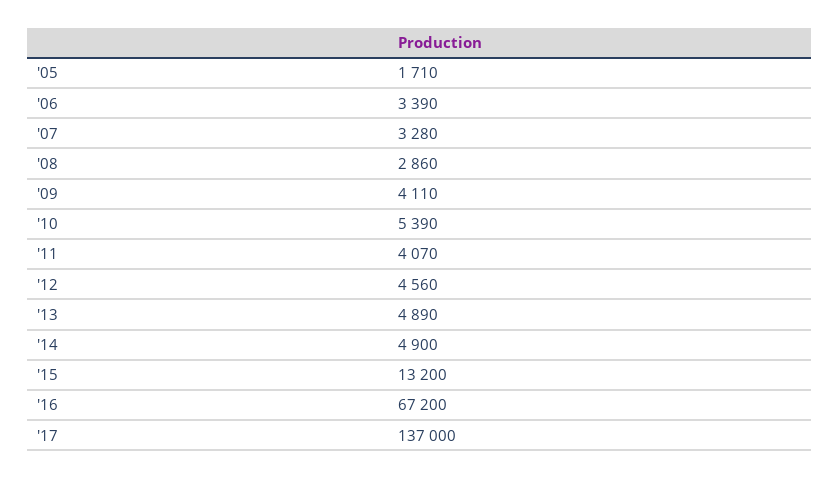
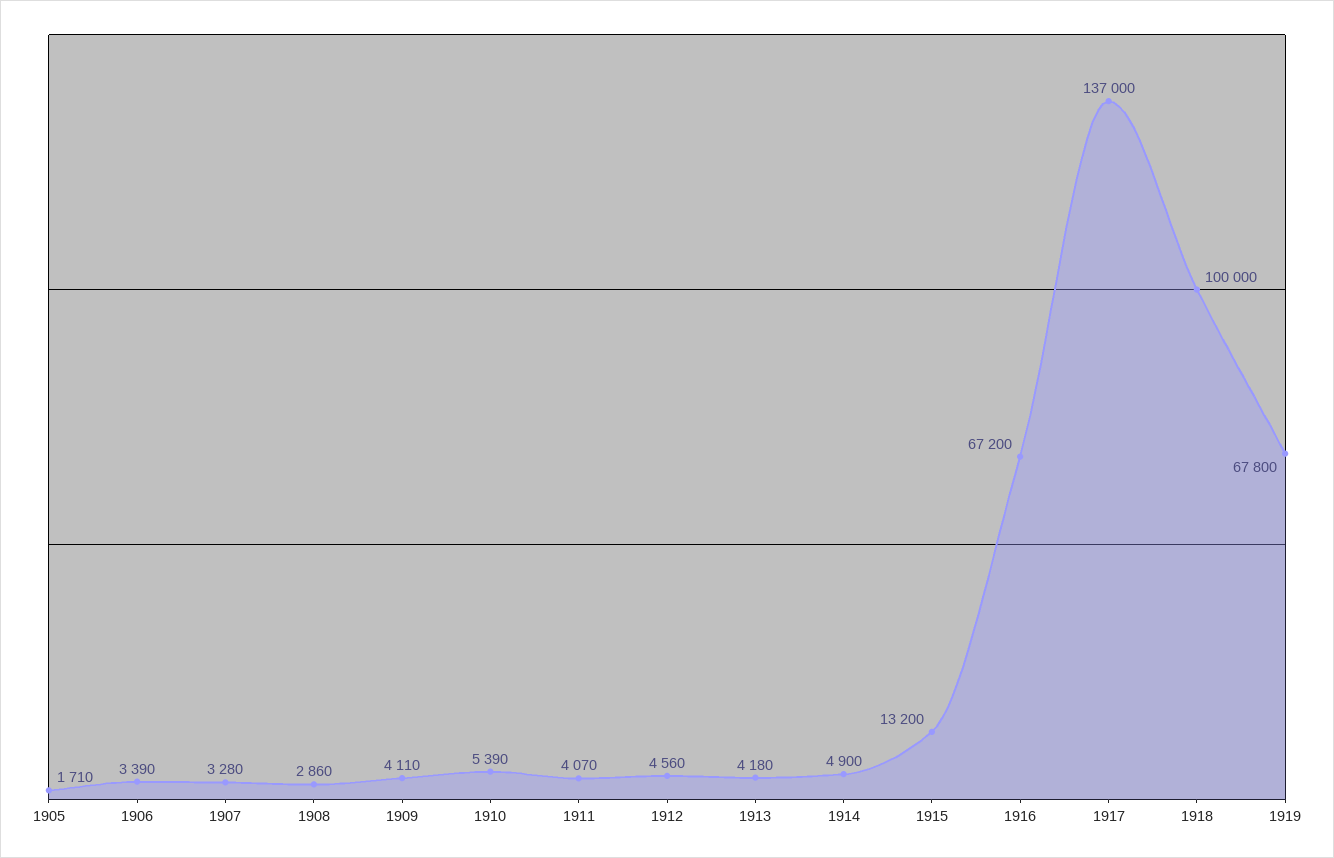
'13: 4890 -> 4180
1918: none -> 100000
1919: none -> 67800

